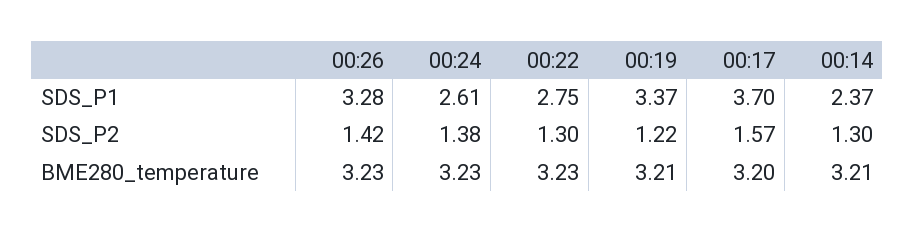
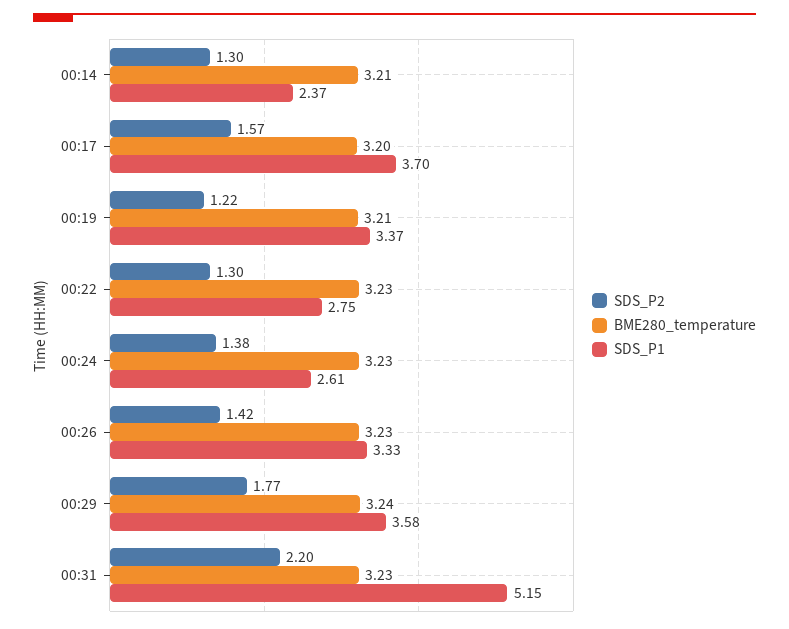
SDS_P1, 00:26: 3.28 -> 3.33
SDS_P2, 00:29: none -> 1.77
BME280_temperature, 00:29: none -> 3.24
SDS_P1, 00:29: none -> 3.58
SDS_P2, 00:31: none -> 2.2
BME280_temperature, 00:31: none -> 3.23
SDS_P1, 00:31: none -> 5.15

